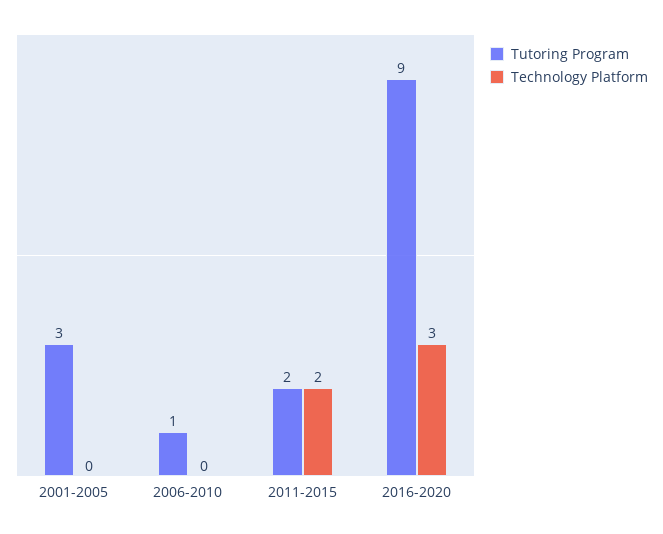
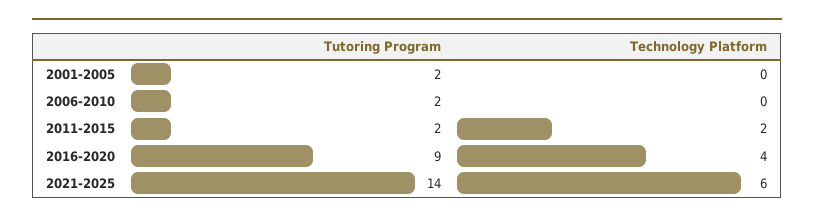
Tutoring Program, 2001-2005: 3 -> 2
Tutoring Program, 2006-2010: 1 -> 2
Technology Platform, 2016-2020: 3 -> 4
Tutoring Program, 2021-2025: none -> 14
Technology Platform, 2021-2025: none -> 6

